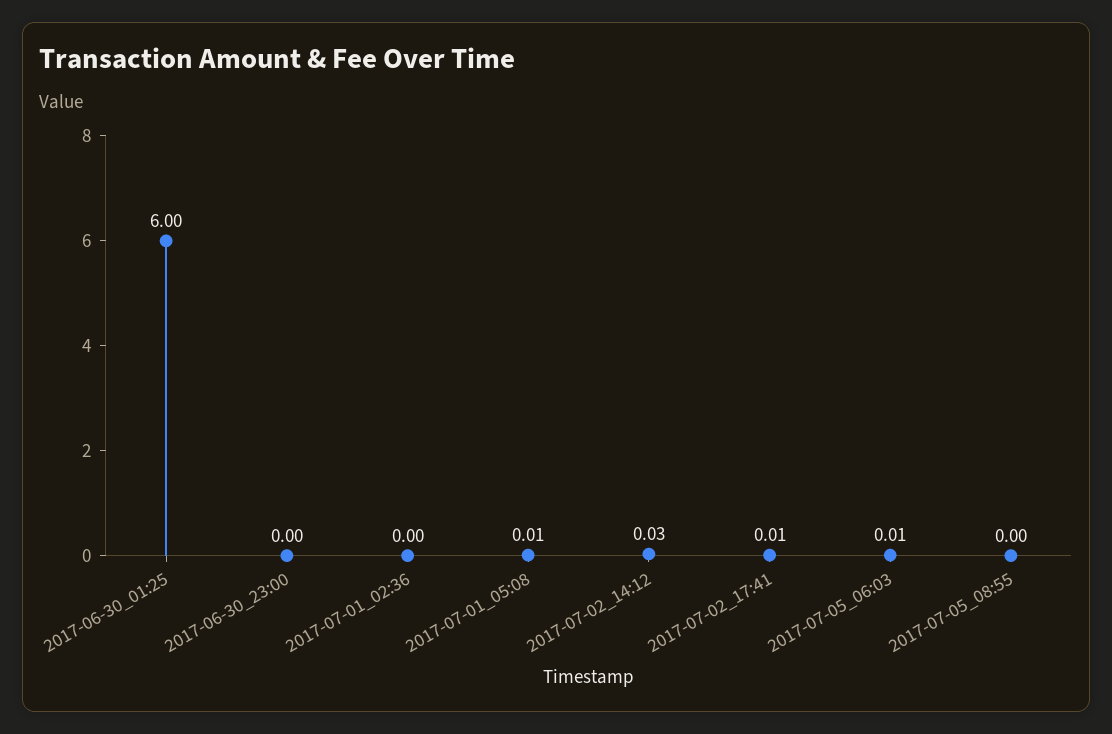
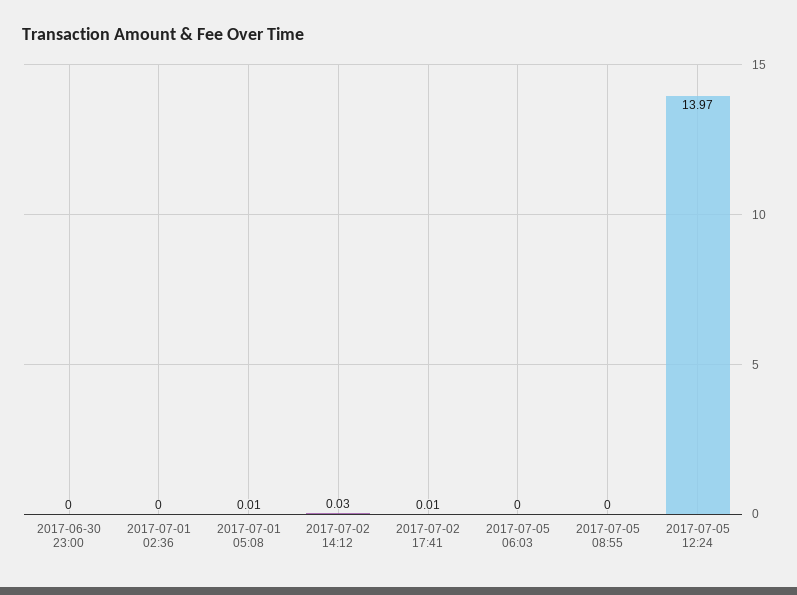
2017-06-30_01:25: 6 -> none
2017-07-05_06:03: 0.01 -> 0
2017-07-05 12:24: none -> 13.97

